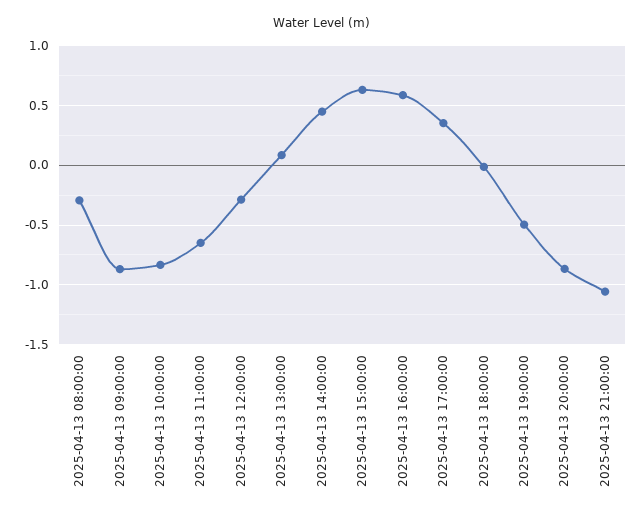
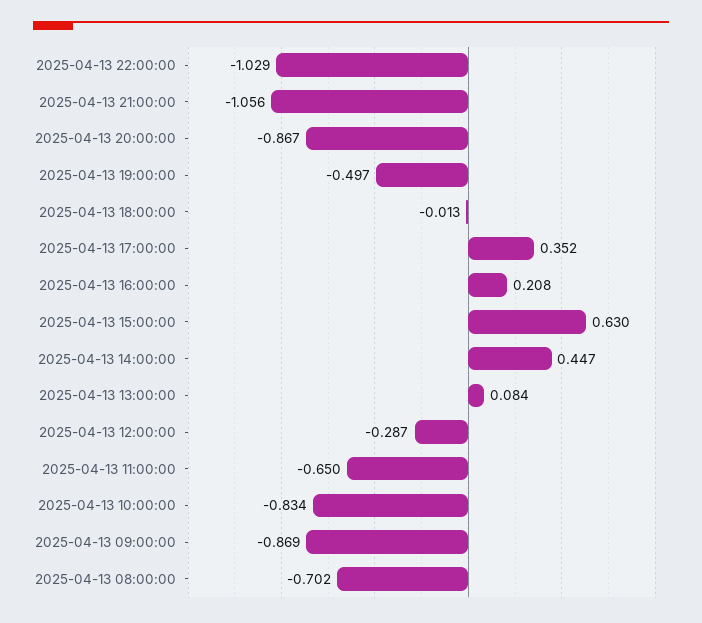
2025-04-13 08:00:00: -0.3 -> -0.702
2025-04-13 16:00:00: 0.6 -> 0.208
2025-04-13 22:00:00: none -> -1.029

